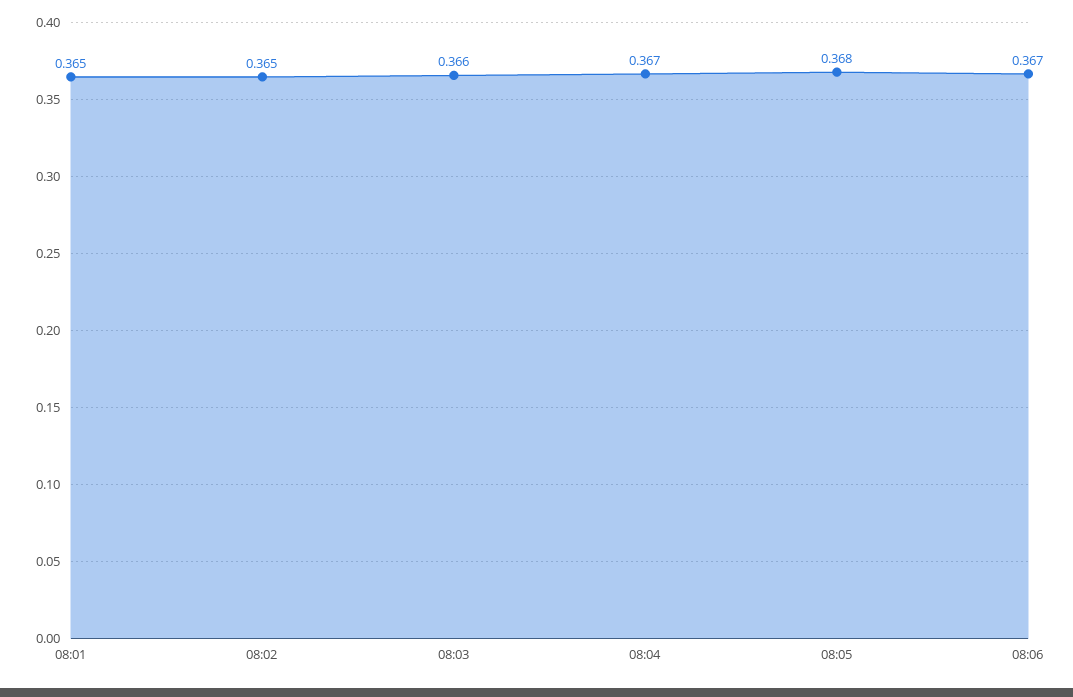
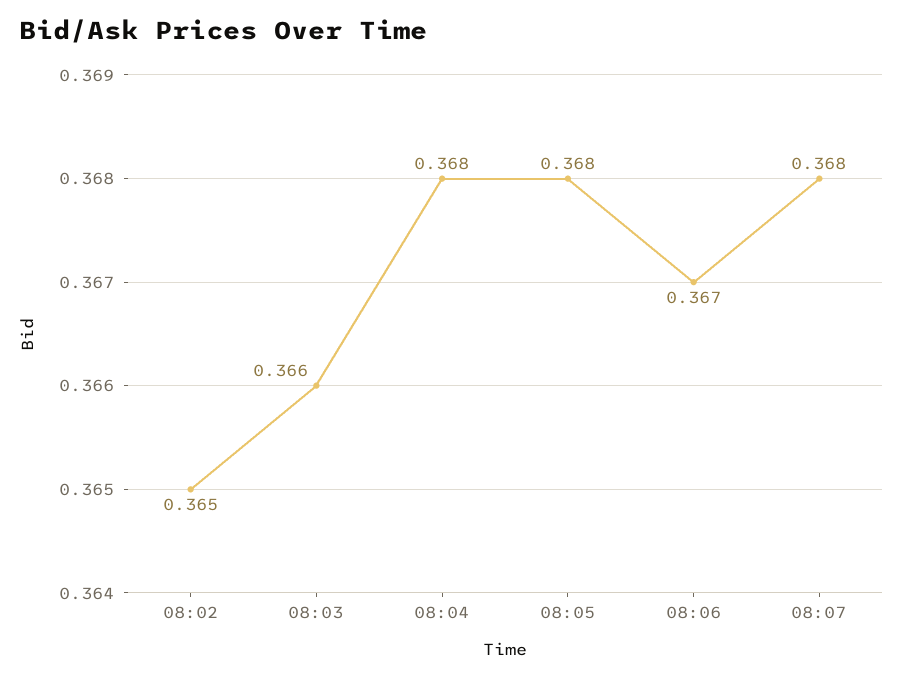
08:01: 0.365 -> none
08:04: 0.367 -> 0.368
08:07: none -> 0.368

